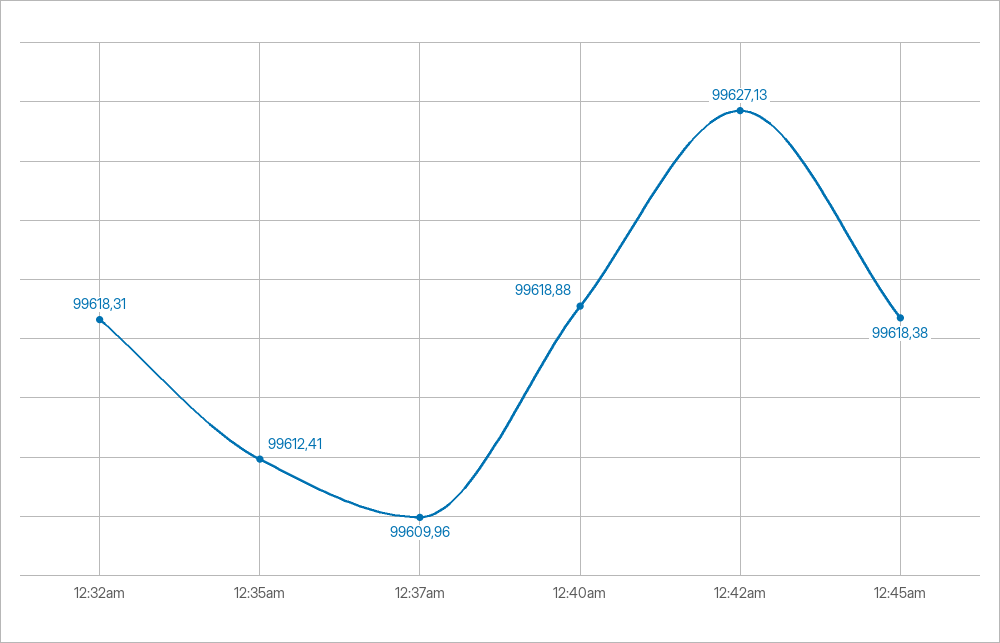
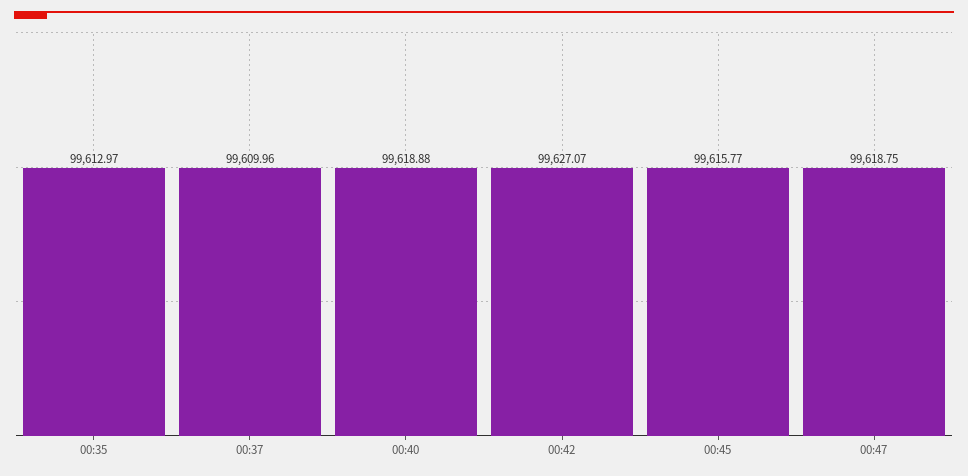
12:32am: 99618.31 -> none
12:35am: 99612.41 -> 99612.97
12:42am: 99627.13 -> 99627.07
12:45am: 99618.38 -> 99615.77
00:47: none -> 99618.75

